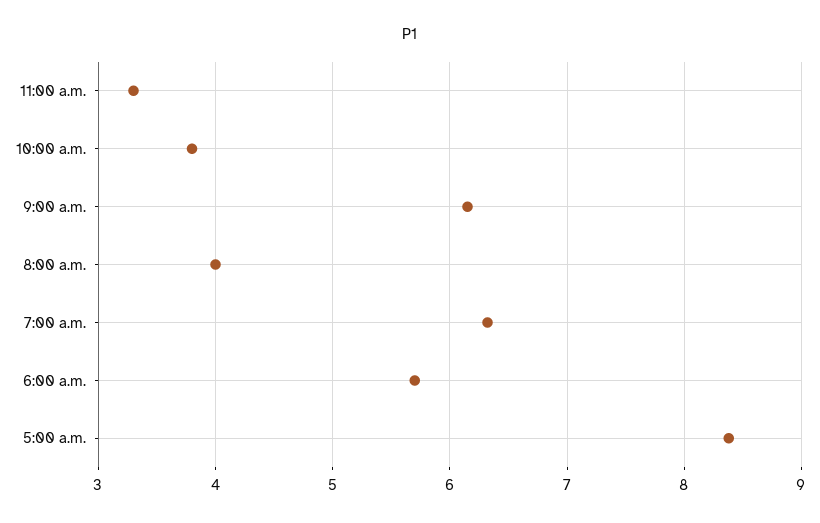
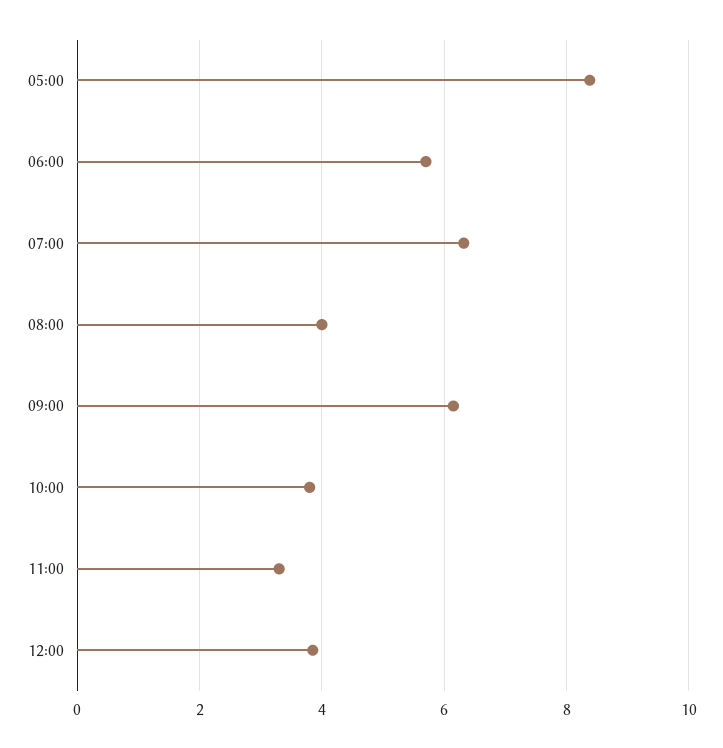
12:00: none -> 3.8

